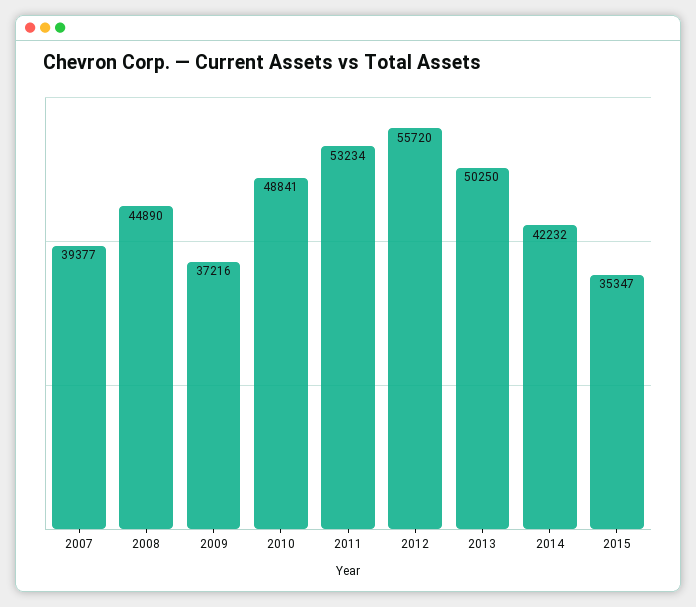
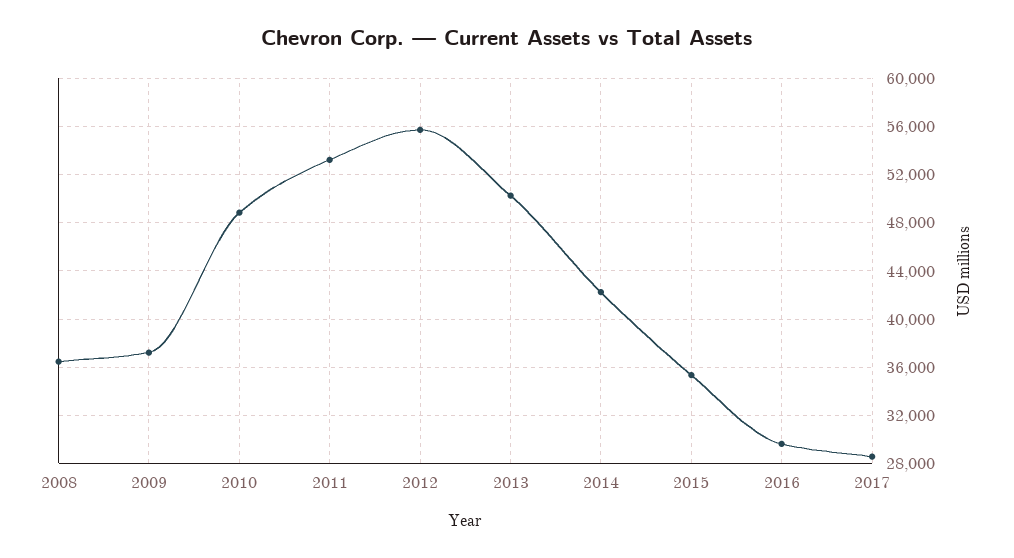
2007: 39377 -> none
2008: 44890 -> 36500
2016: none -> 29500
2017: none -> 28500

